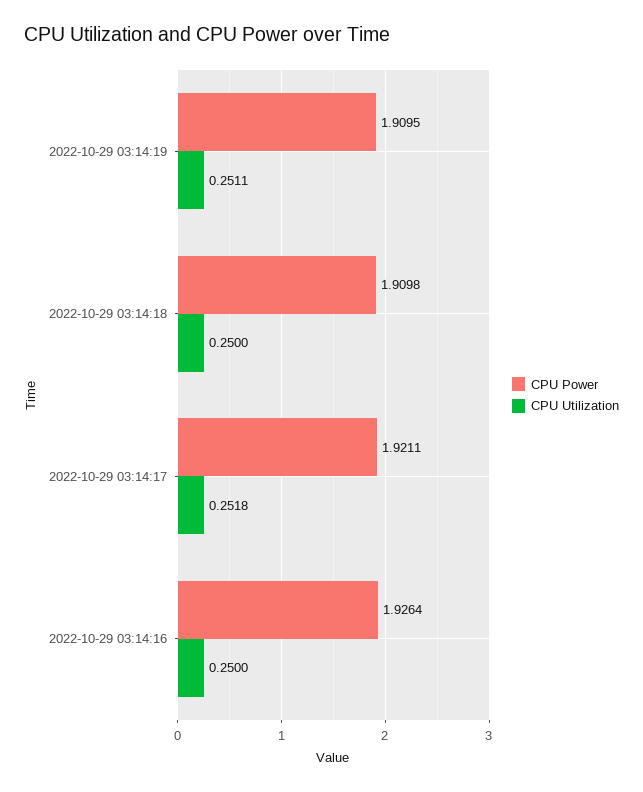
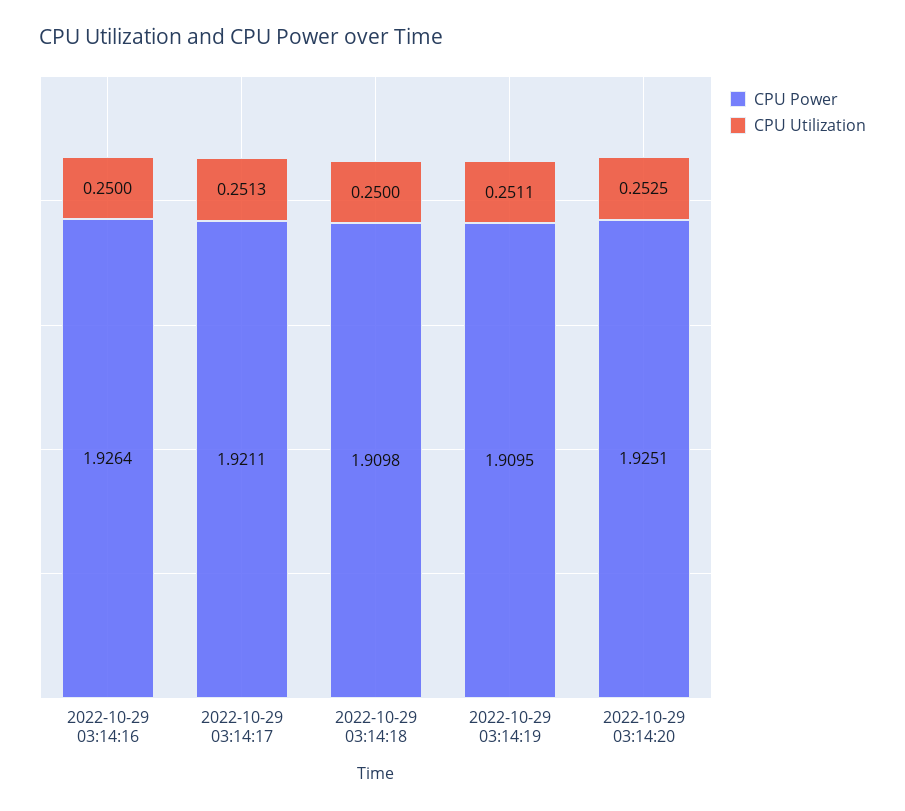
CPU Utilization, 2022-10-29 03:14:17: 0.2518 -> 0.2513
CPU Power, 2022-10-29 03:14:20: none -> 1.9251
CPU Utilization, 2022-10-29 03:14:20: none -> 0.2525

